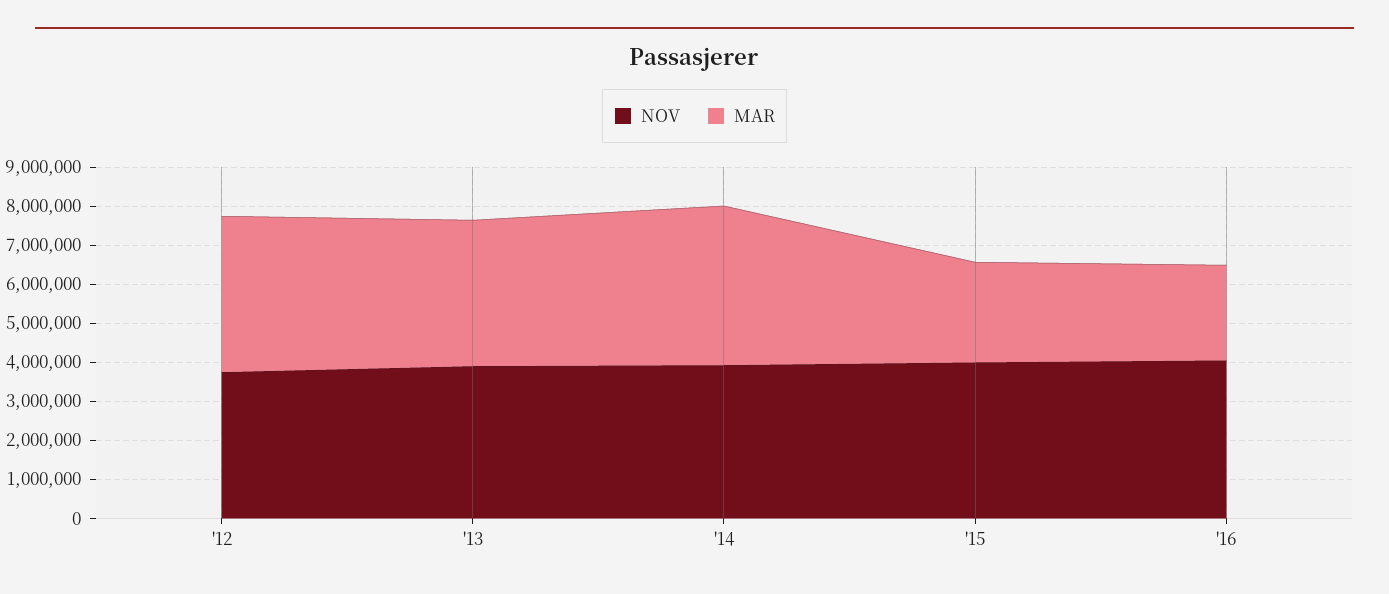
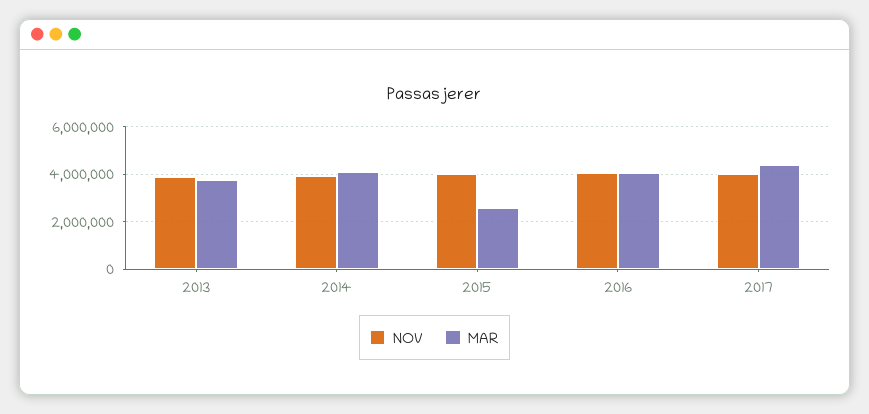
NOV, '12: 3750000 -> none
MAR, '12: 4000000 -> none
MAR, '16: 2500000 -> 4000000
NOV, 2017: none -> 4000000
MAR, 2017: none -> 4500000

